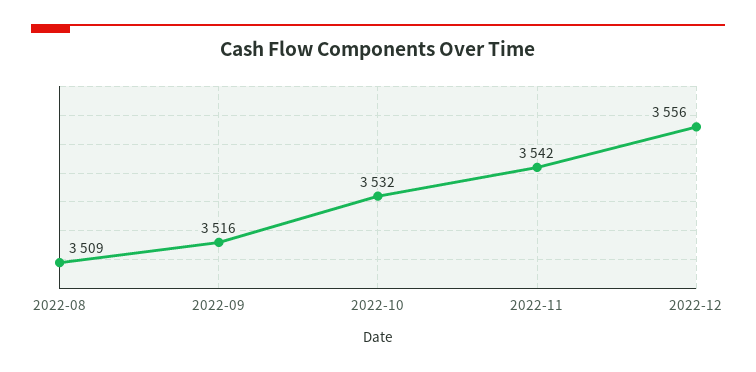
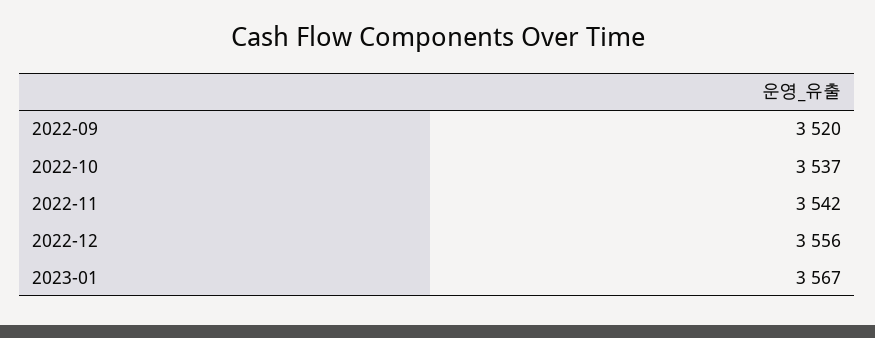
2022-08: 3509 -> none
2022-09: 3516 -> 3520
2022-10: 3532 -> 3537
2023-01: none -> 3567

